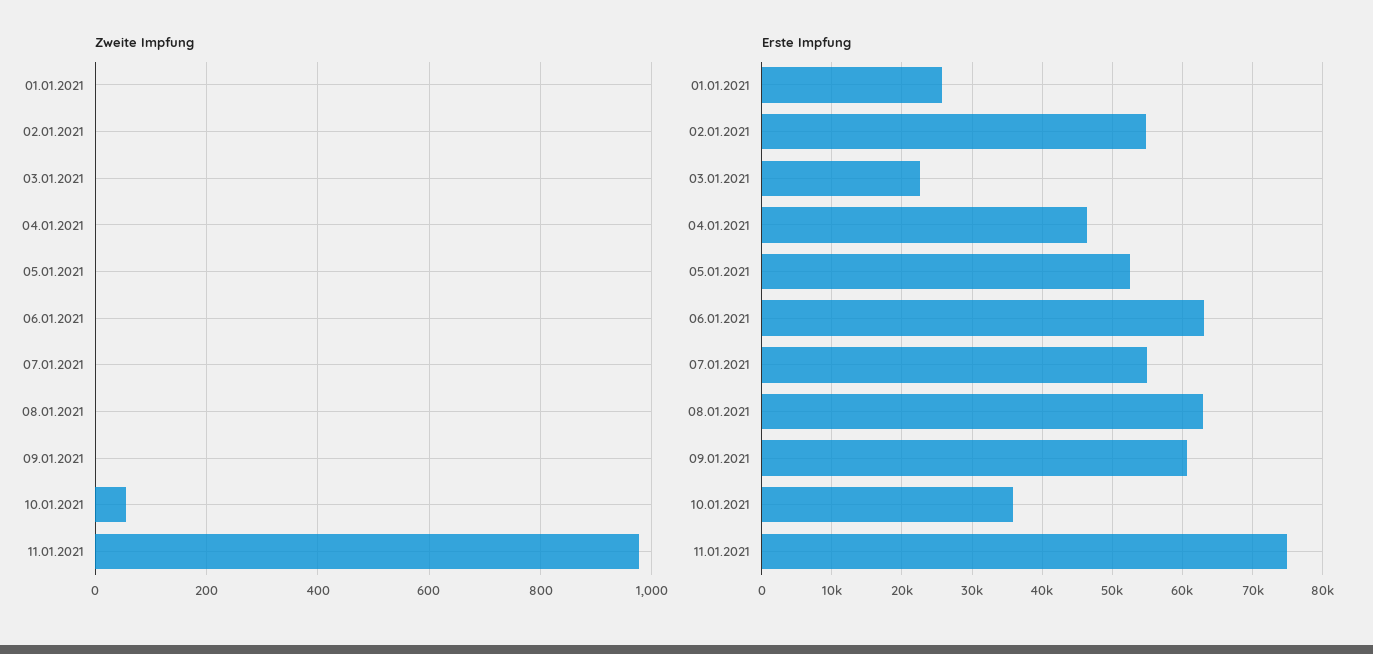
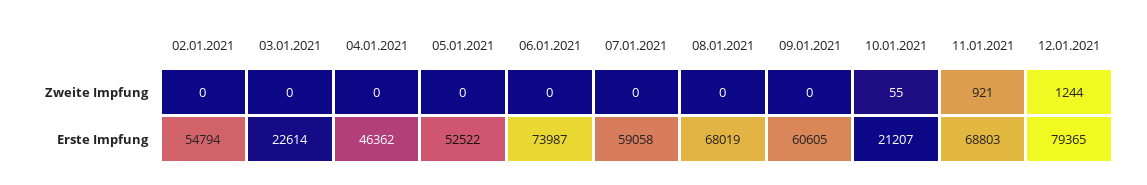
Zweite Impfung, 01.01.2021: 0 -> none
Zweite Impfung, 11.01.2021: 980 -> 921
Erste Impfung, 01.01.2021: 26000 -> none
Erste Impfung, 06.01.2021: 63000 -> 73987
Erste Impfung, 07.01.2021: 55000 -> 59058
Erste Impfung, 08.01.2021: 63000 -> 68019
Erste Impfung, 10.01.2021: 36000 -> 21207
Erste Impfung, 11.01.2021: 75000 -> 68803
Zweite Impfung, 12.01.2021: none -> 1244
Erste Impfung, 12.01.2021: none -> 79365

